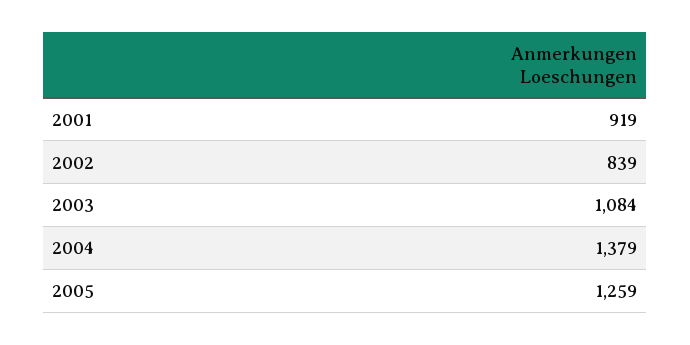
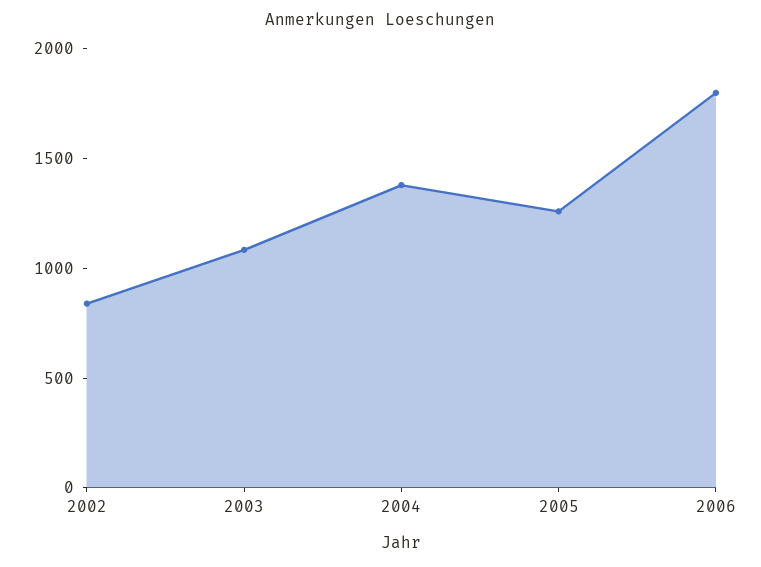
2001: 919 -> none
2006: none -> 1800

